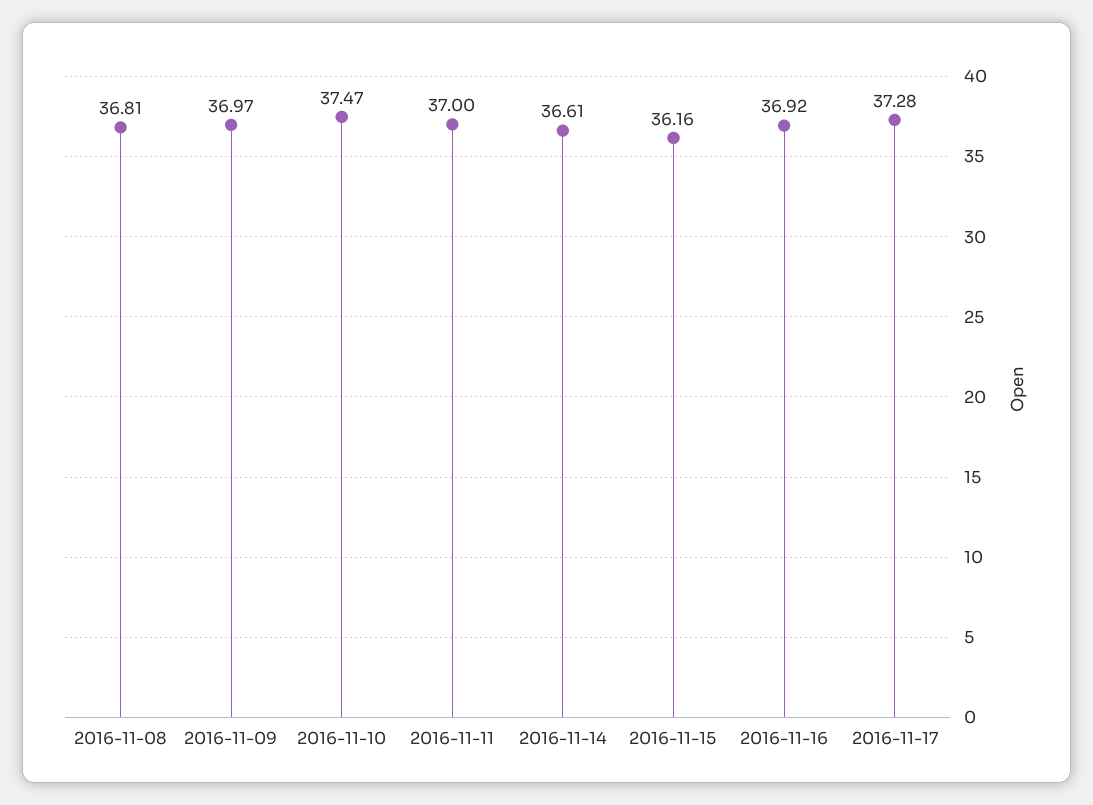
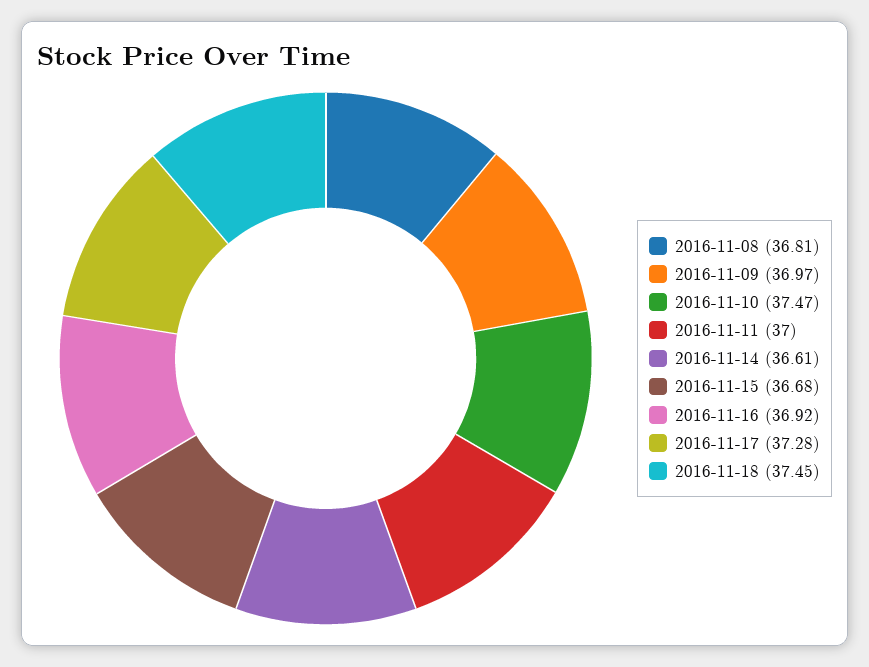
2016-11-15: 36.16 -> 36.68
2016-11-18: none -> 37.45

